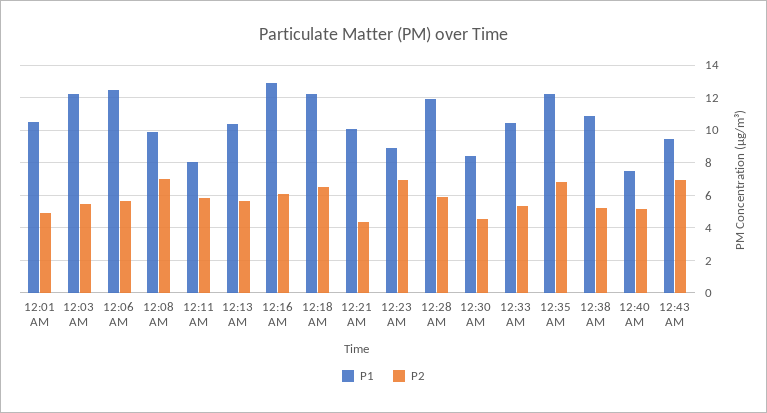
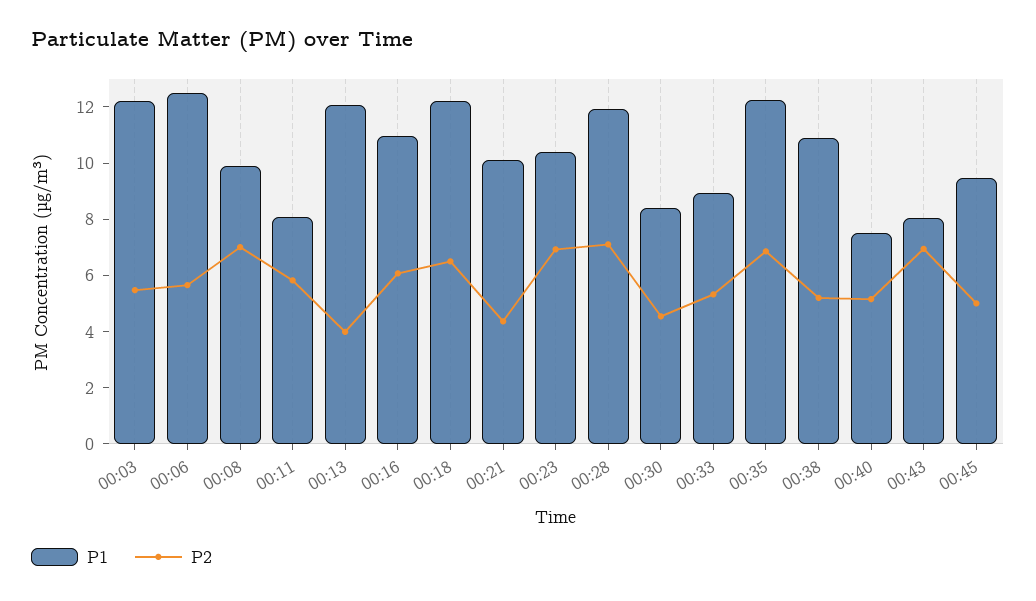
P1, 12:01 AM: 10.5 -> none
P2, 12:01 AM: 5 -> none
P1, 12:13 AM: 10.5 -> 12
P2, 12:13 AM: 5.5 -> 4
P1, 12:16 AM: 13 -> 11
P1, 12:23 AM: 9 -> 10.5
P2, 12:28 AM: 6 -> 7
P1, 12:33 AM: 10.5 -> 9
P1, 12:43 AM: 9.5 -> 8
P1, 00:45: none -> 9.5
P2, 00:45: none -> 5

